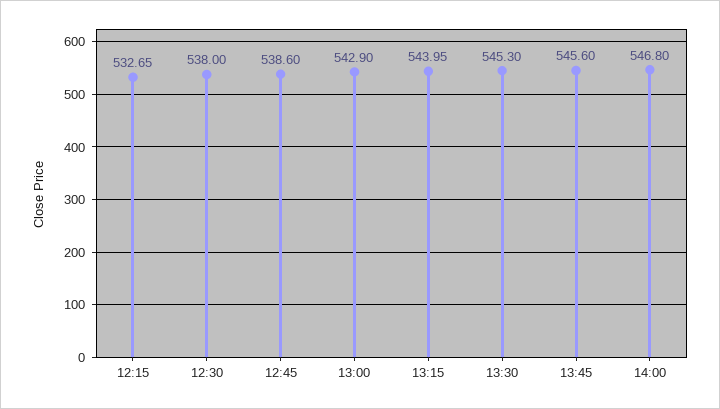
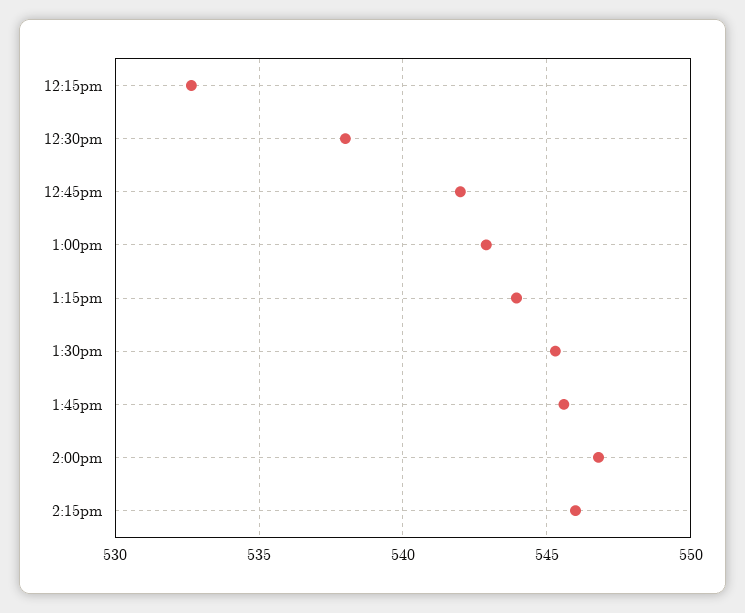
12:45: 538.6 -> 542
2:15pm: none -> 546

